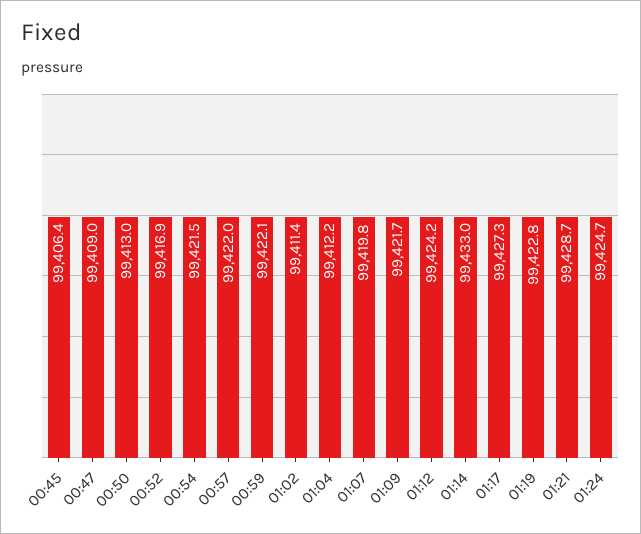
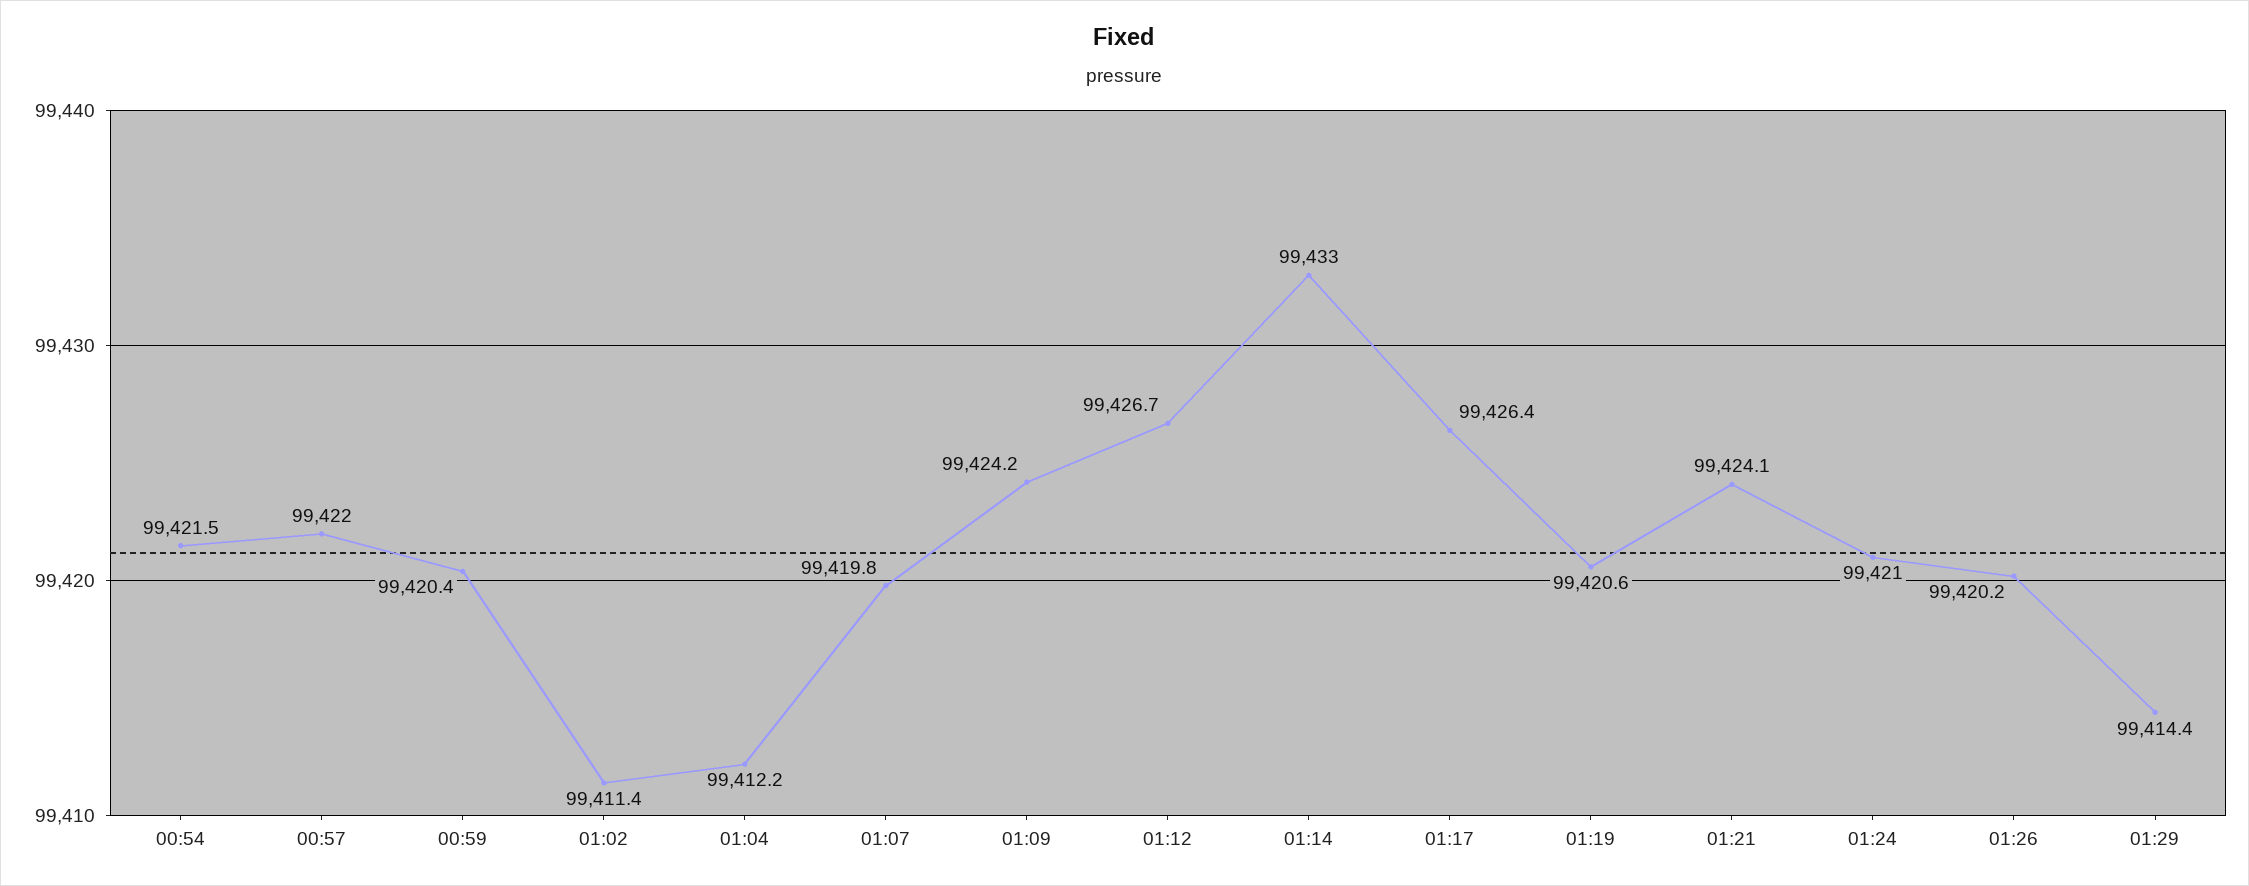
00:45: 99406.4 -> none
00:47: 99409 -> none
00:50: 99413 -> none
00:52: 99416.9 -> none
00:59: 99422.1 -> 99420.4
01:09: 99421.7 -> 99424.2
01:12: 99424.2 -> 99426.7
01:17: 99427.3 -> 99426.4
01:19: 99422.8 -> 99420.6
01:21: 99428.7 -> 99424.1
01:24: 99424.7 -> 99421
01:26: none -> 99420.2
01:29: none -> 99414.4

